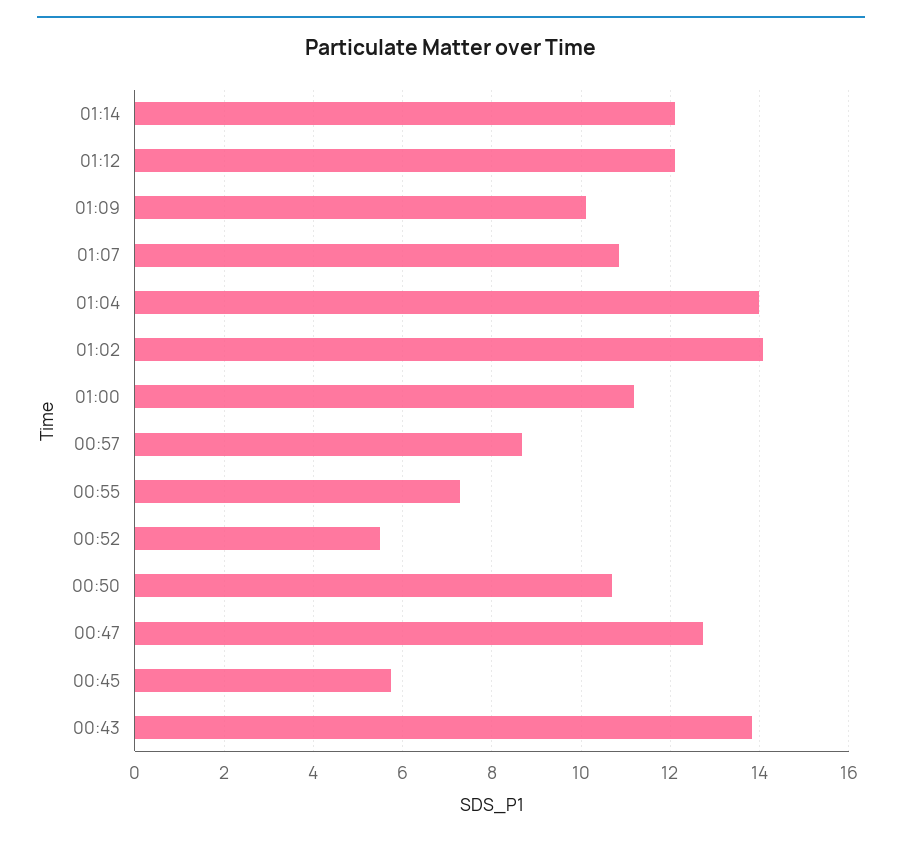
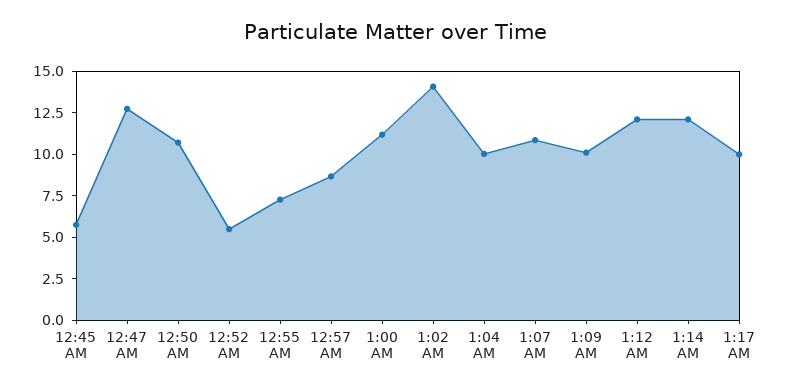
01:04: 14 -> 10
00:43: 13.8 -> none
1:17 AM: none -> 10

